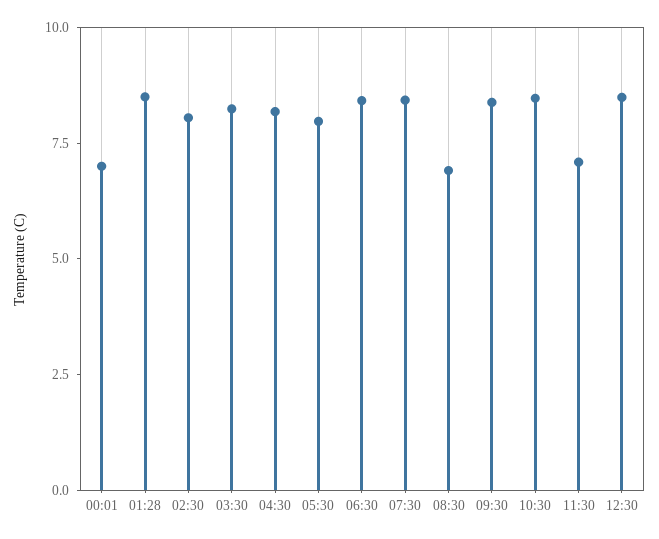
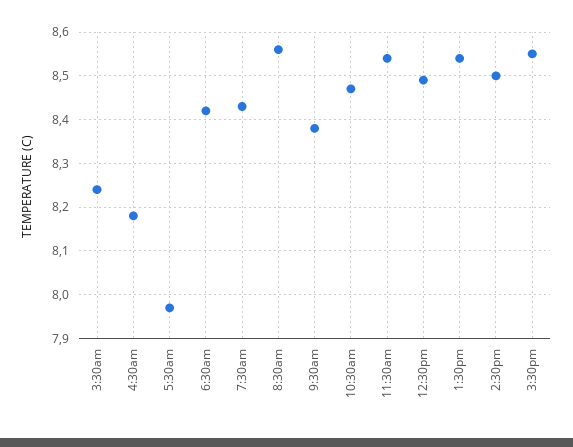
00:01: 7 -> none
01:28: 8.5 -> none
02:30: 8 -> none
08:30: 7 -> 8.55
11:30: 7 -> 8.55
1:30pm: none -> 8.55
2:30pm: none -> 8.5
3:30pm: none -> 8.55

